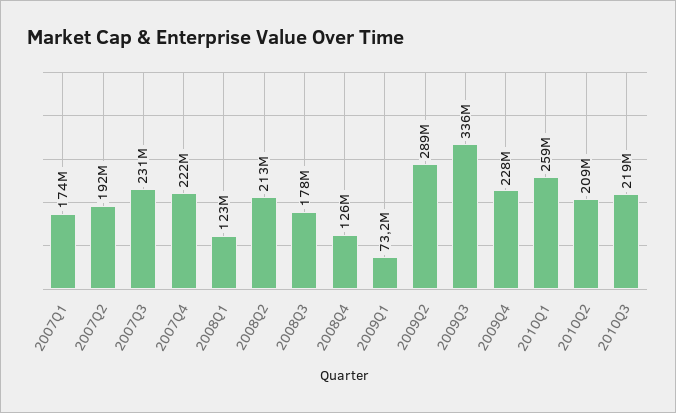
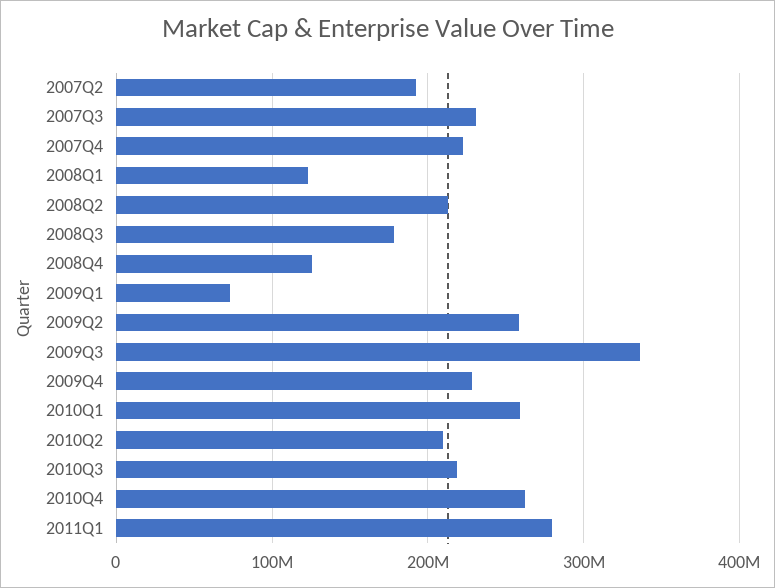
2007Q1: 174000000 -> none
2009Q2: 289000000 -> 260000000
2010Q4: none -> 260000000
2011Q1: none -> 280000000

